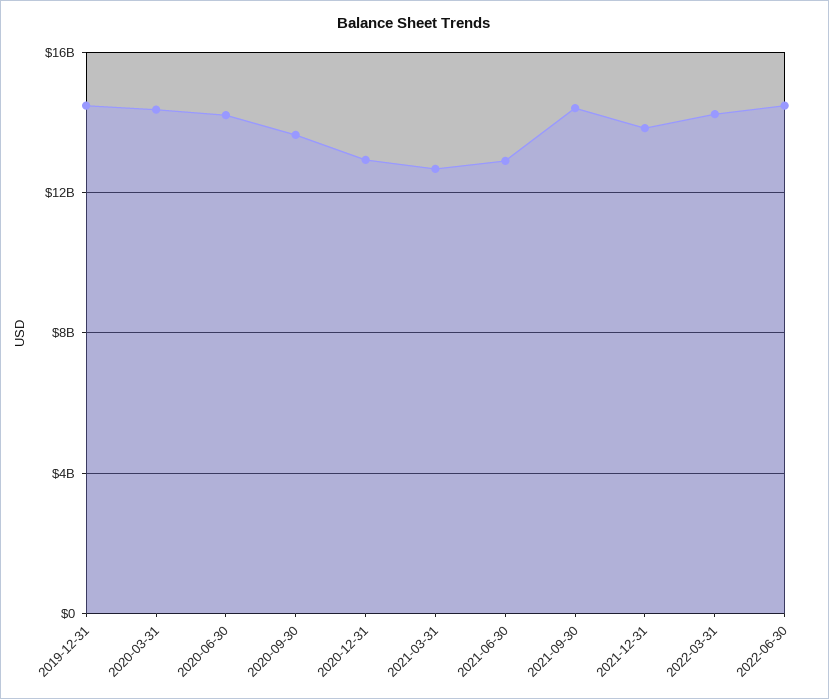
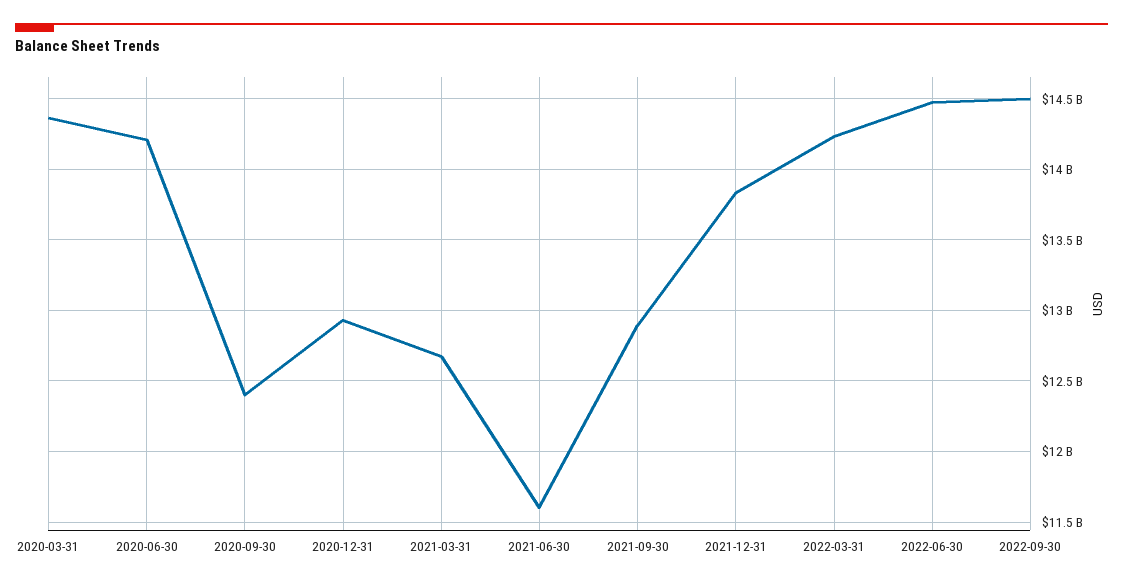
2019-12-31: 14500000000 -> none
2020-09-30: 13500000000 -> 12400000000
2021-06-30: 13000000000 -> 11600000000
2021-09-30: 14500000000 -> 12900000000
2022-09-30: none -> 14500000000

